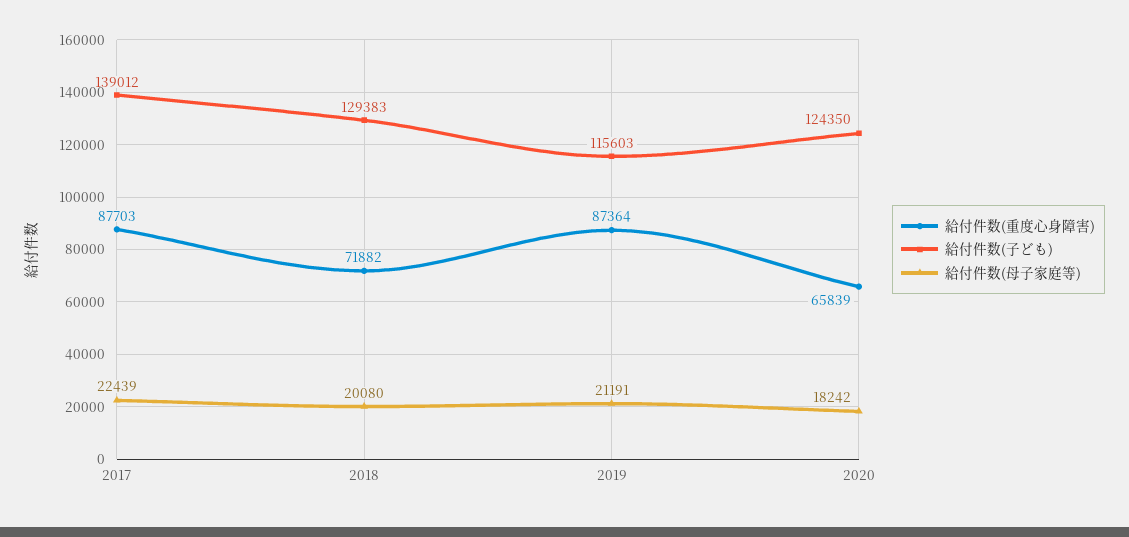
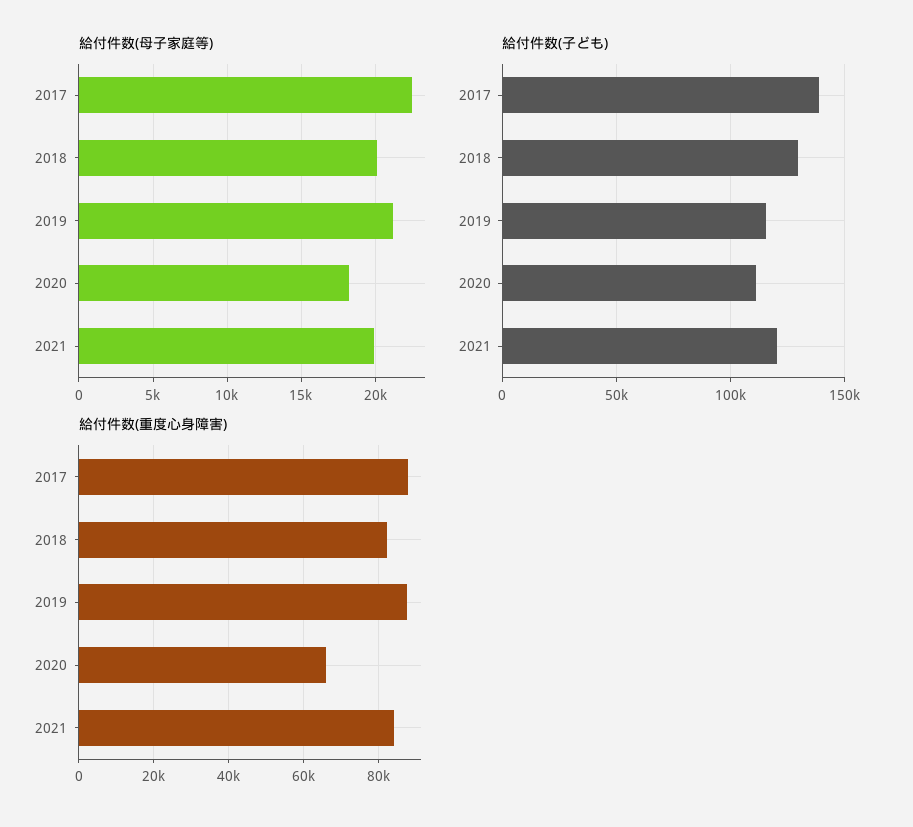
給付件数(重度心身障害), 2018: 71882 -> 82000
給付件数(子ども), 2020: 124350 -> 110000
給付件数(母子家庭等), 2021: none -> 20000
給付件数(子ども), 2021: none -> 120000
給付件数(重度心身障害), 2021: none -> 84000

